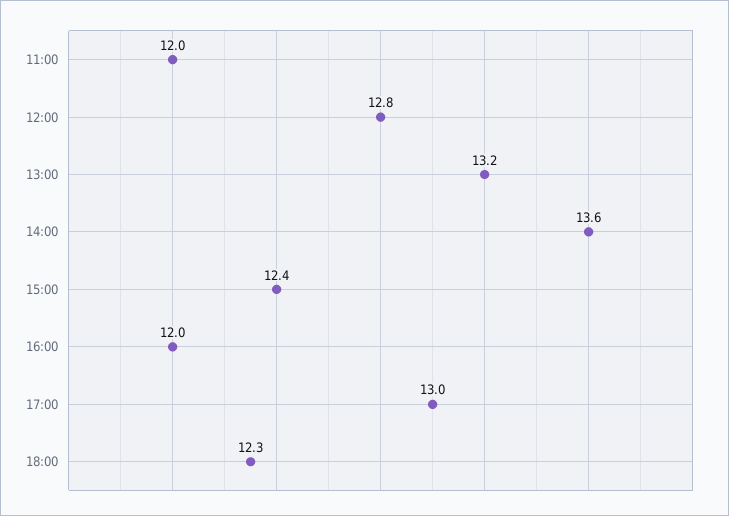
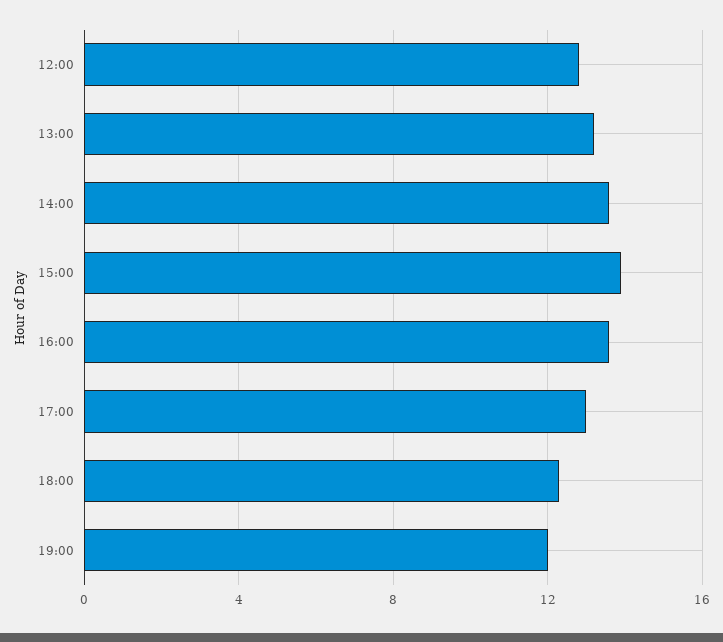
11:00: 12 -> none
15:00: 12.4 -> 14
16:00: 12 -> 13.5
19:00: none -> 12

